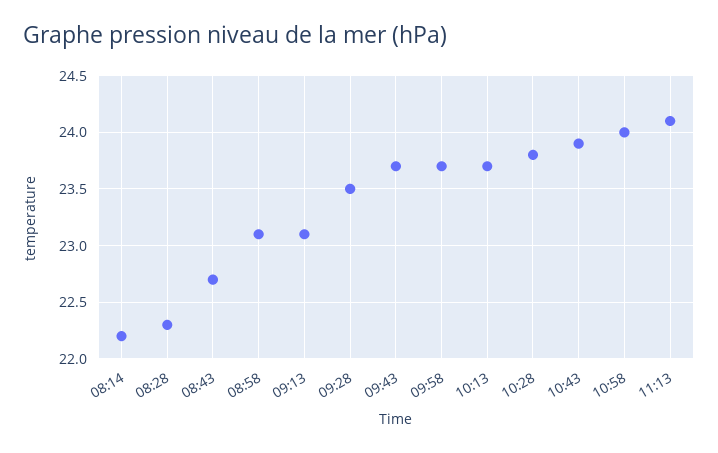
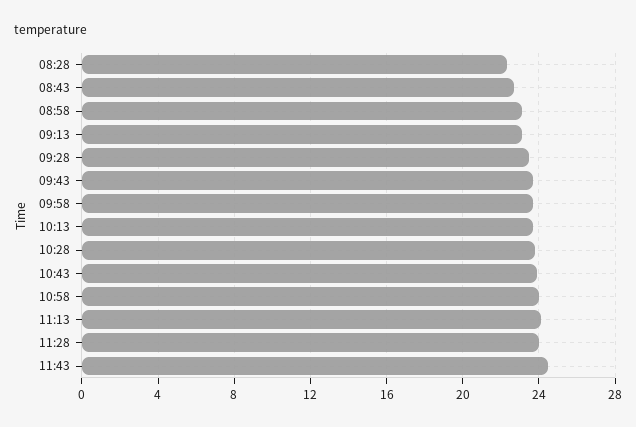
08:14: 22.2 -> none
11:28: none -> 24
11:43: none -> 24.5

